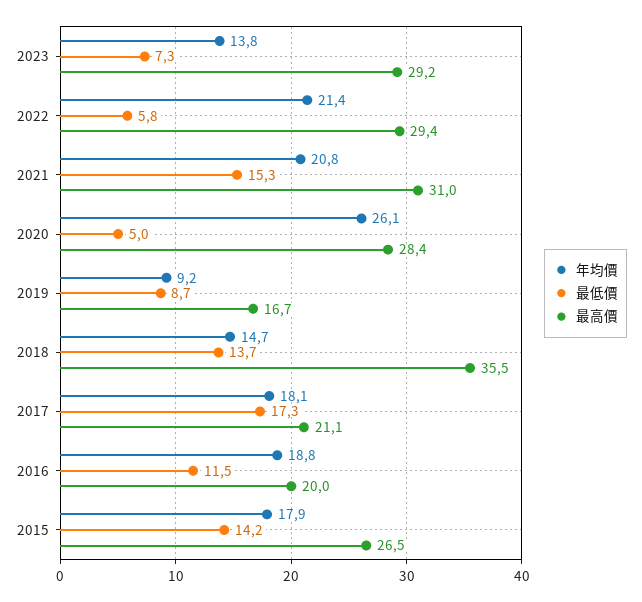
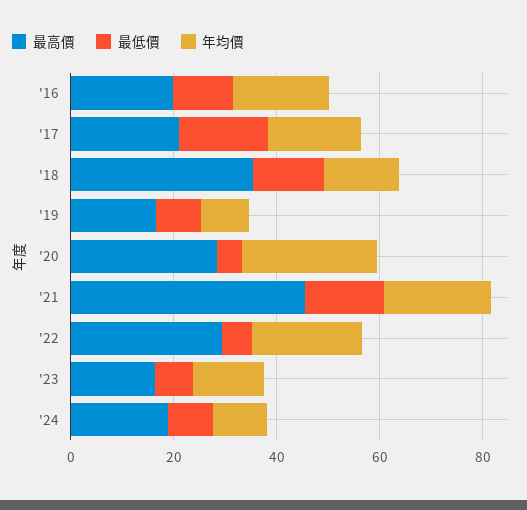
最高價, 2023: 29.2 -> 15
最高價, 2021: 31 -> 45
年均價, 2015: 17.9 -> none
最低價, 2015: 14.2 -> none
最高價, 2015: 26.5 -> none
最高價, '24: none -> 20
最低價, '24: none -> 10
年均價, '24: none -> 10

